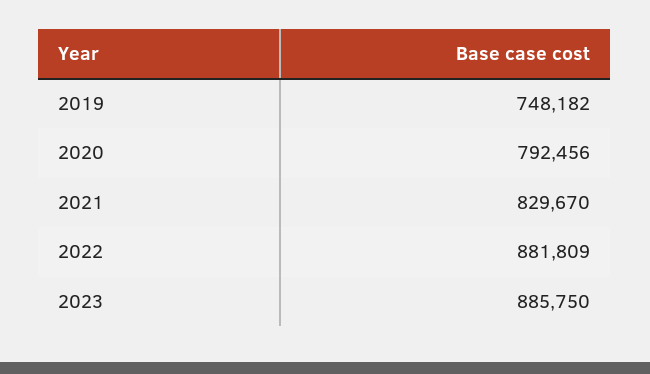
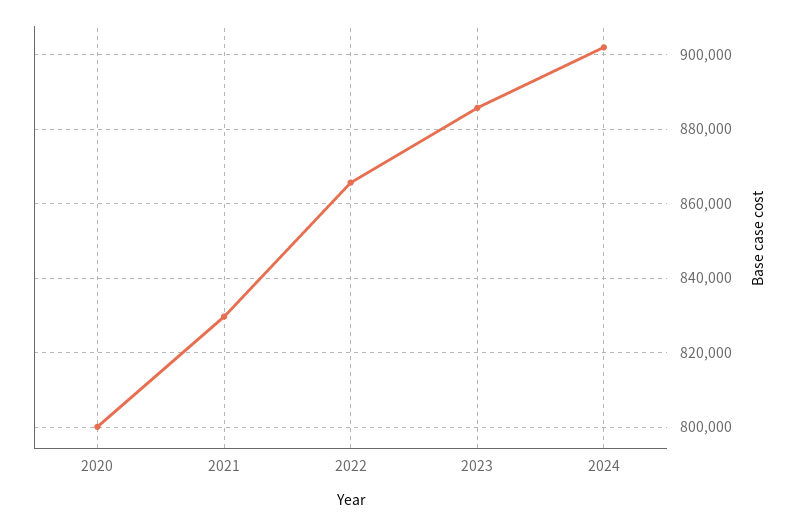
2019: 748182 -> none
2020: 792456 -> 800000
2022: 881809 -> 866000
2024: none -> 902000

